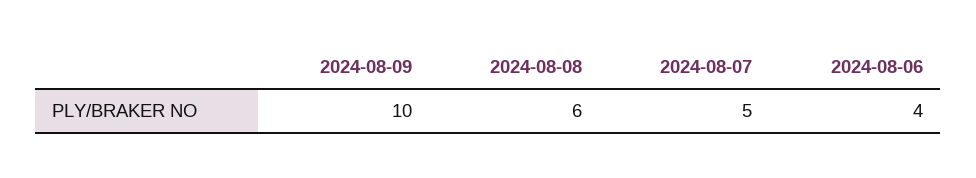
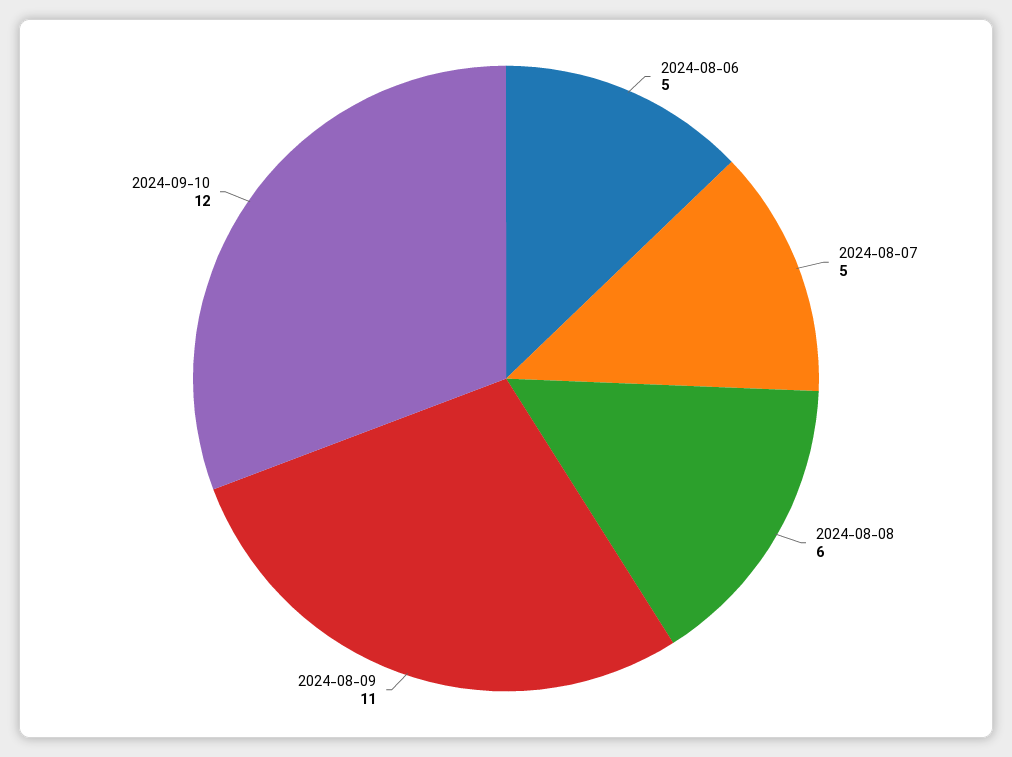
2024-08-09: 10 -> 11
2024-08-06: 4 -> 5
2024-09-10: none -> 12

